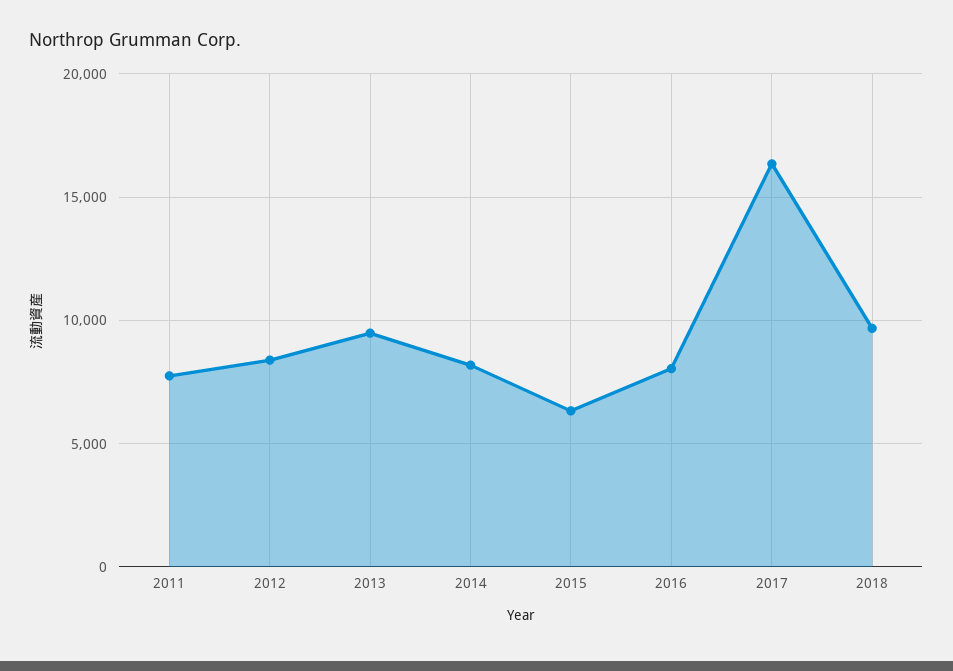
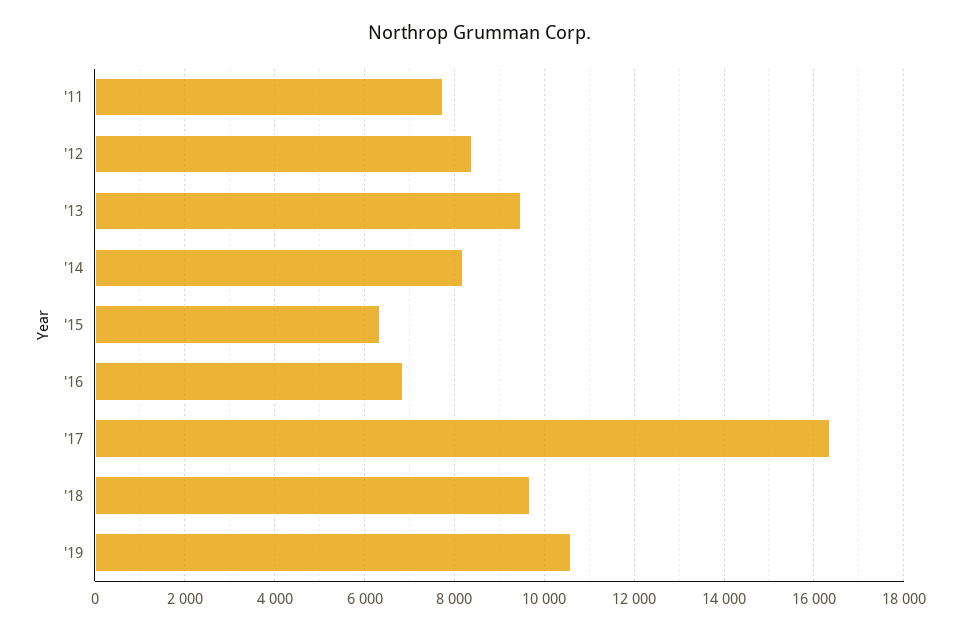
2016: 8000 -> 6800
'19: none -> 10600

